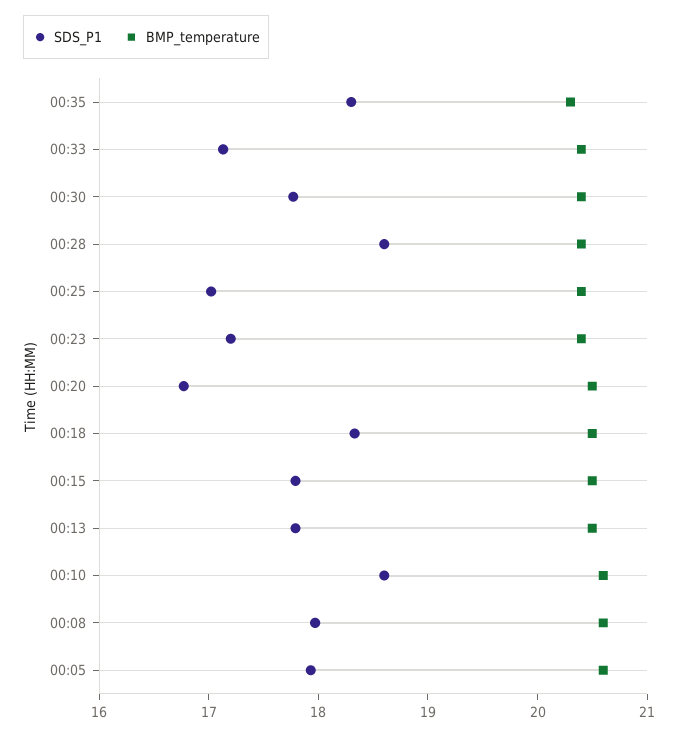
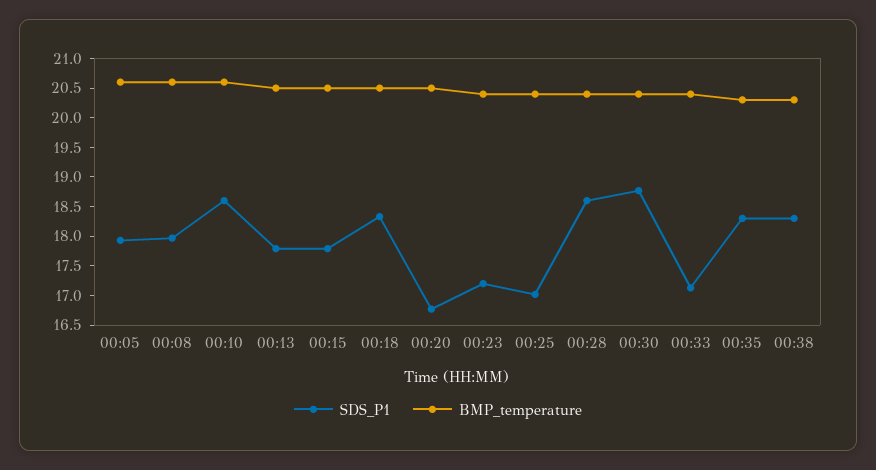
SDS_P1, 00:30: 17.8 -> 18.75
SDS_P1, 00:38: none -> 18.25
BMP_temperature, 00:38: none -> 20.25

